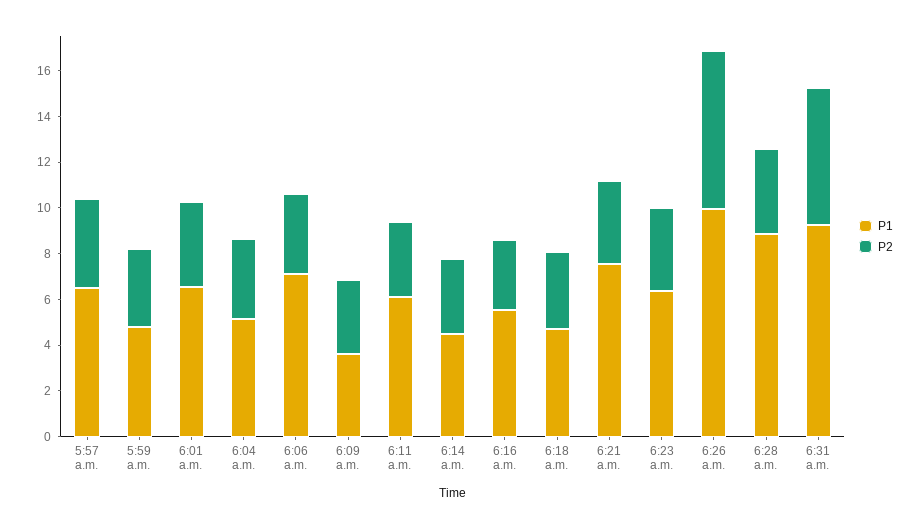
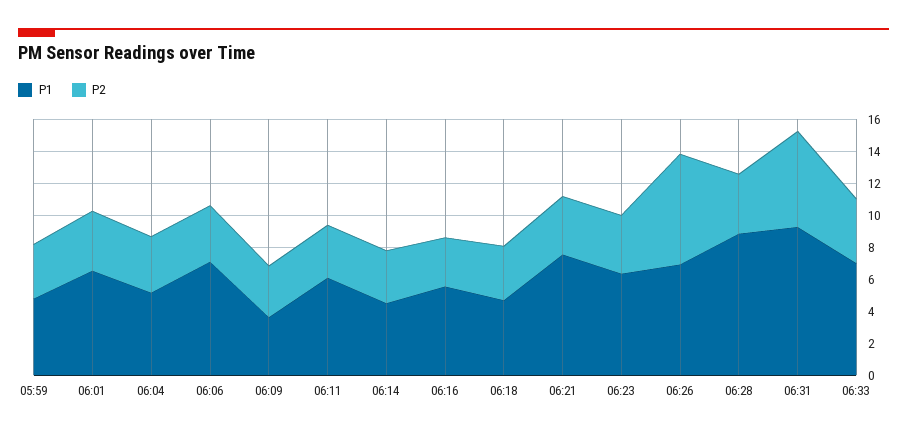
P1, 5:57 a.m.: 6.5 -> none
P2, 5:57 a.m.: 4 -> none
P1, 6:26 a.m.: 10 -> 7
P1, 06:33: none -> 7
P2, 06:33: none -> 4

